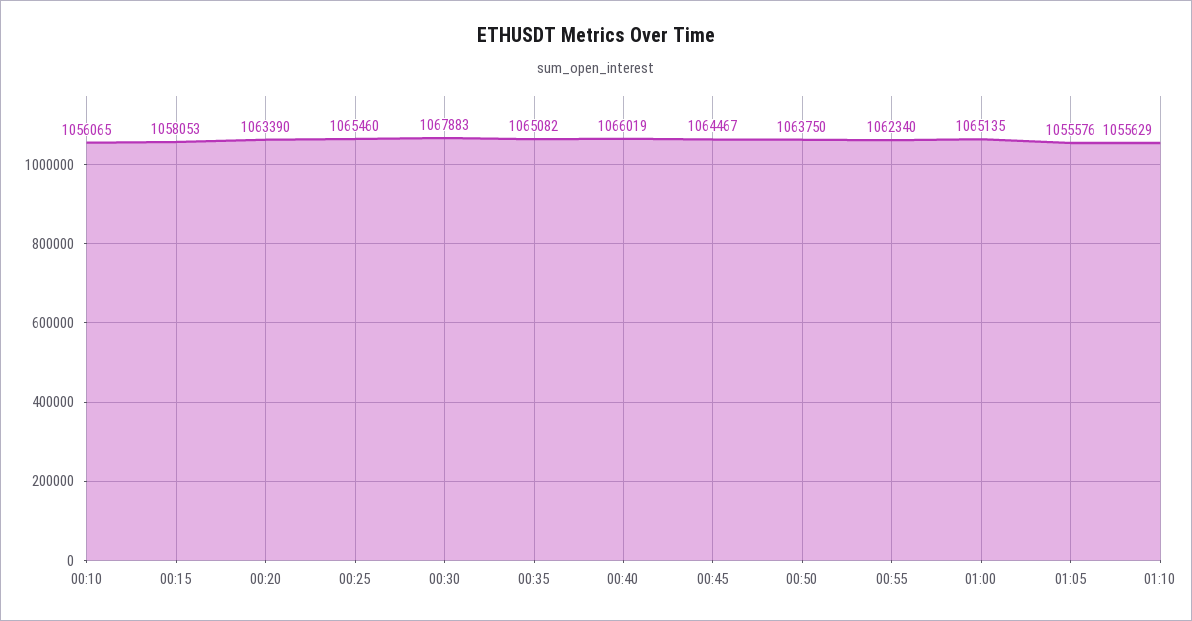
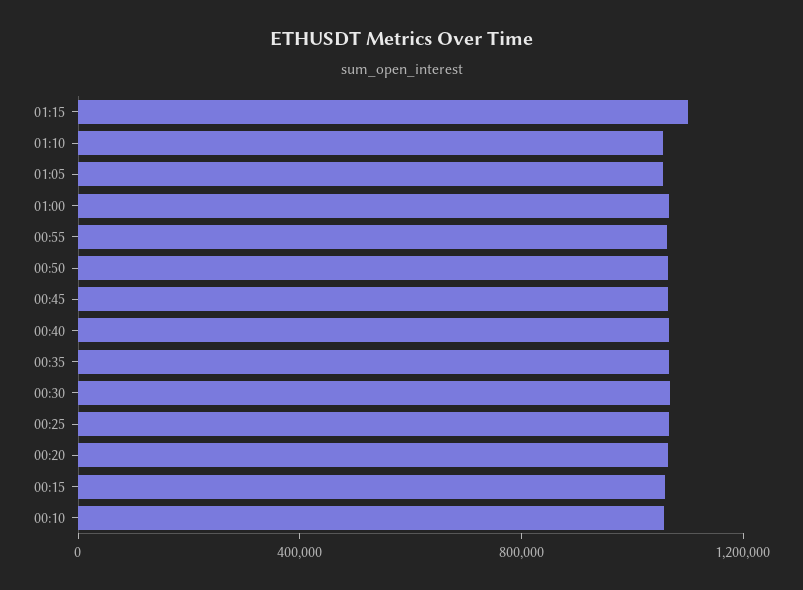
01:15: none -> 1100000

